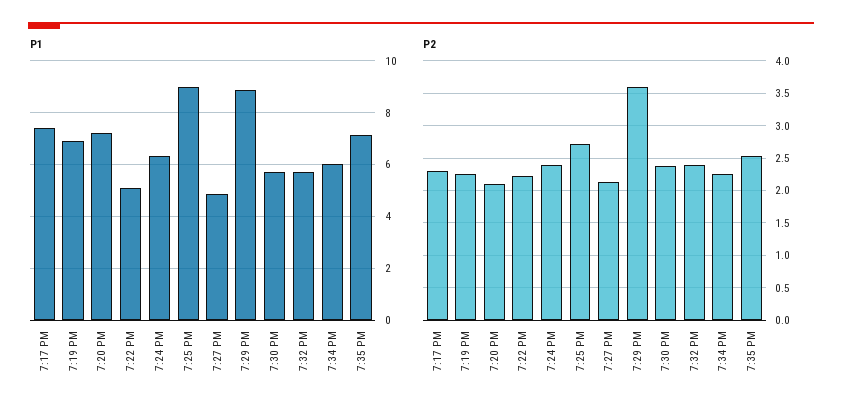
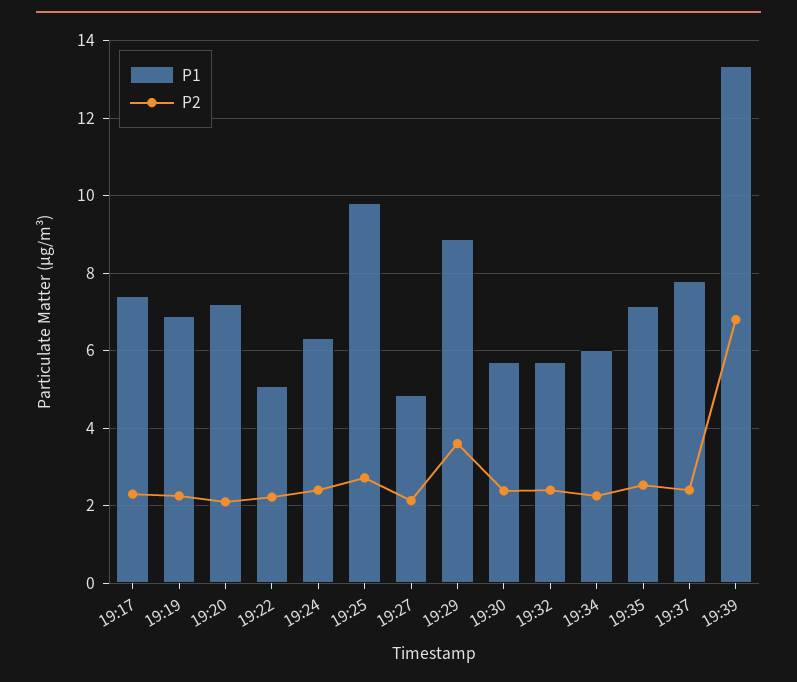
P1, 7:25 PM: 9 -> 9.8
P1, 19:37: none -> 7.8
P2, 19:37: none -> 2.4
P1, 19:39: none -> 13.4
P2, 19:39: none -> 6.8

